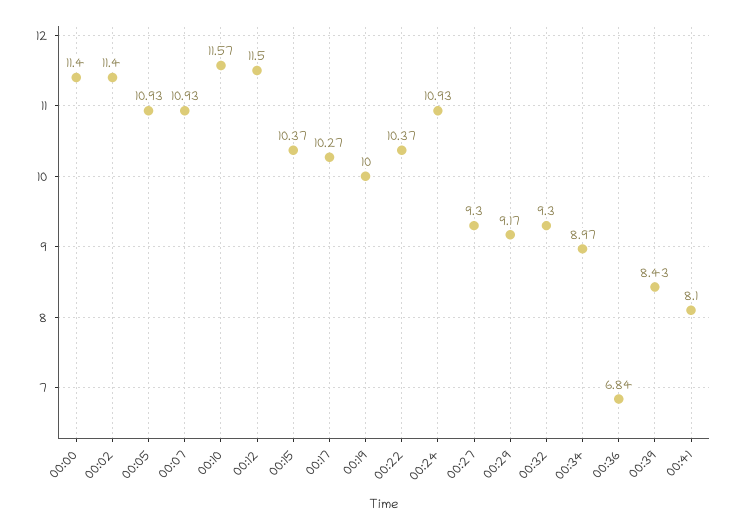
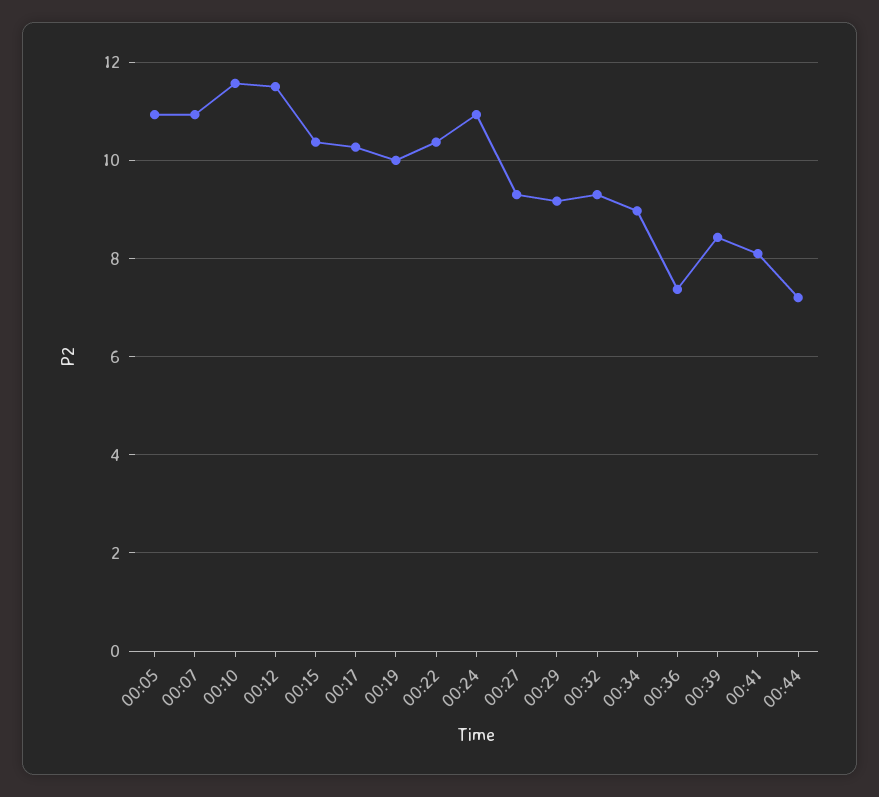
00:00: 11.4 -> none
00:02: 11.4 -> none
00:36: 6.84 -> 7.4
00:44: none -> 7.2

